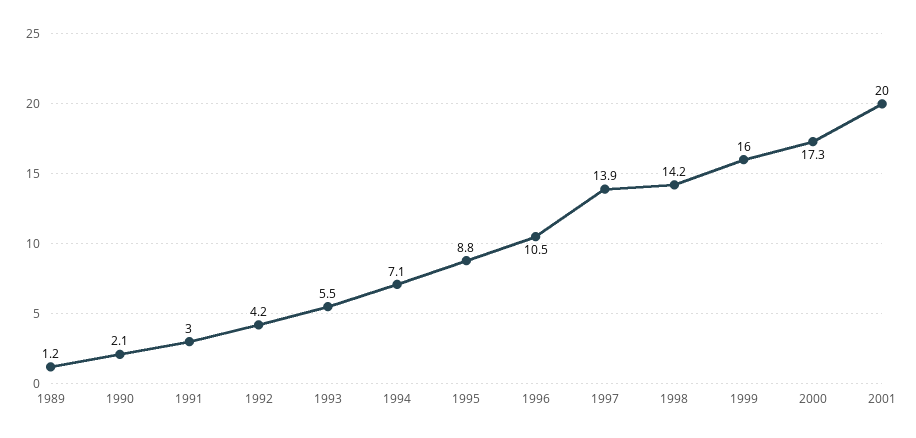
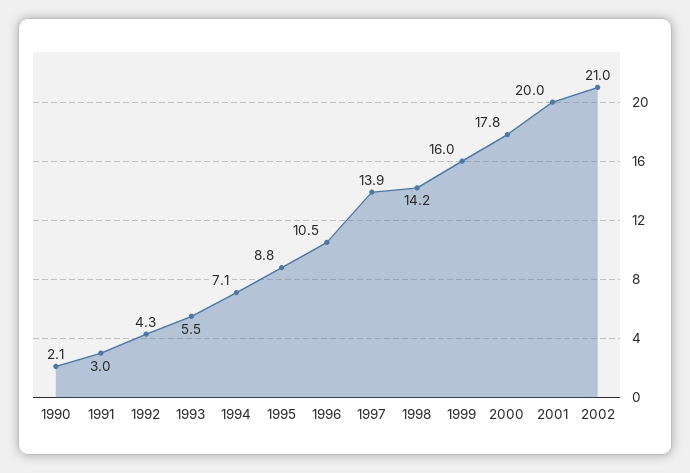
1989: 1.2 -> none
1992: 4.2 -> 4.3
2000: 17.3 -> 17.8
2002: none -> 21

